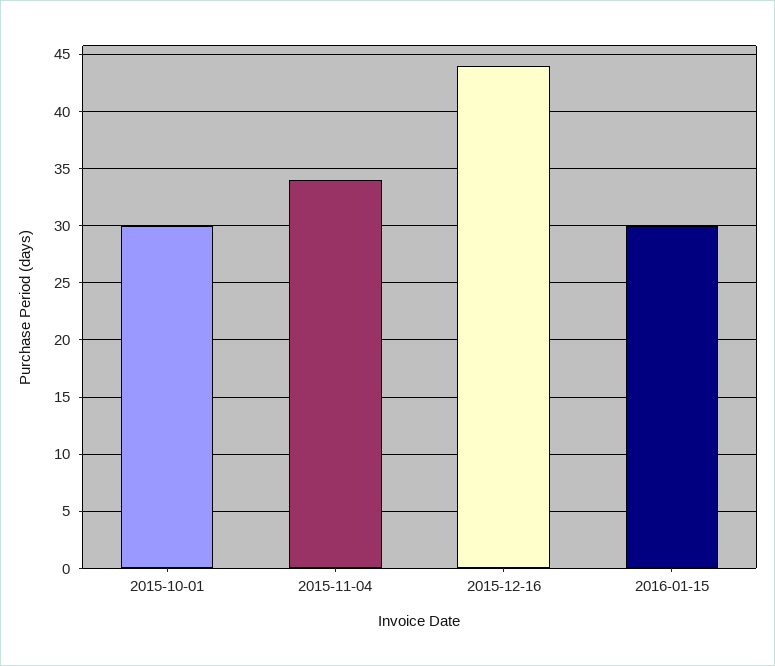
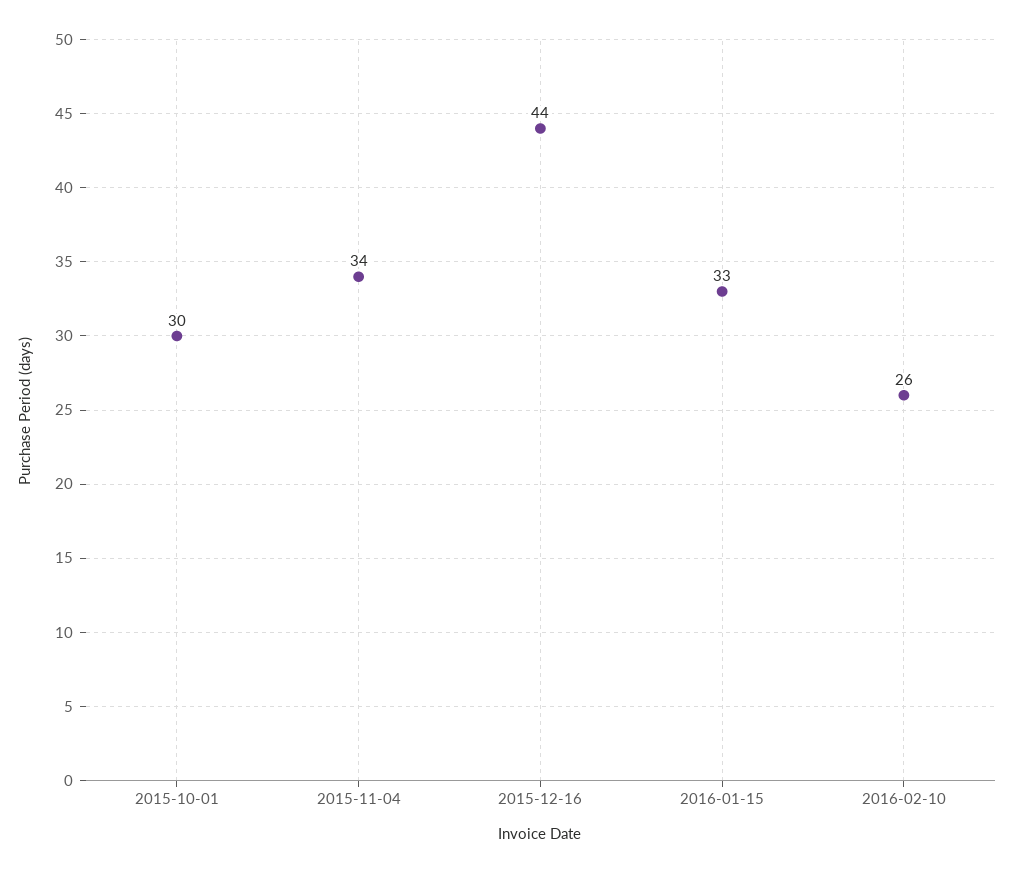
2016-01-15: 30 -> 33
2016-02-10: none -> 26

